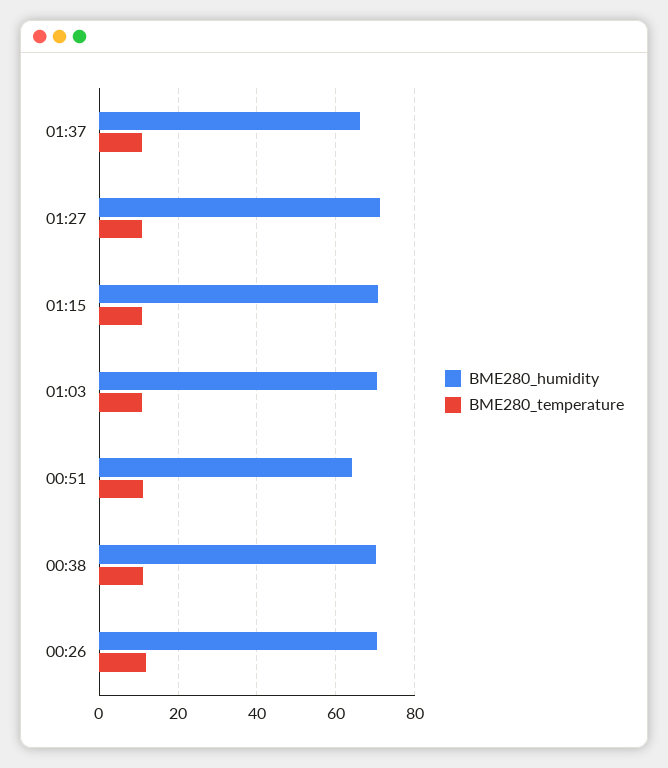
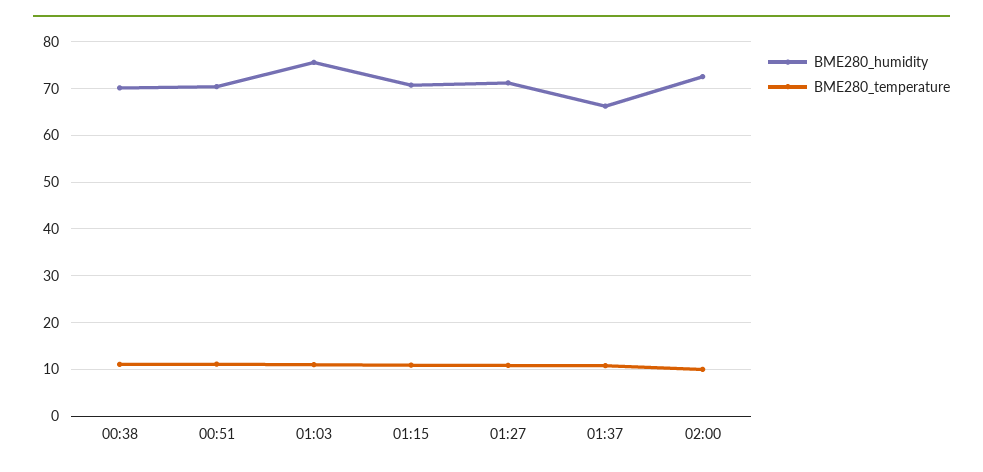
BME280_humidity, 01:03: 70 -> 76
BME280_humidity, 00:51: 64 -> 70
BME280_humidity, 00:26: 70 -> none
BME280_temperature, 00:26: 12 -> none
BME280_humidity, 02:00: none -> 72
BME280_temperature, 02:00: none -> 10

